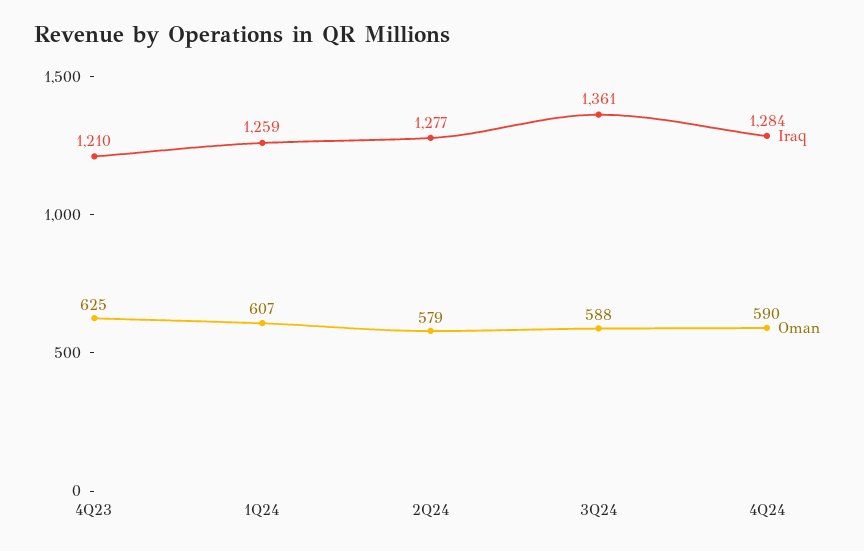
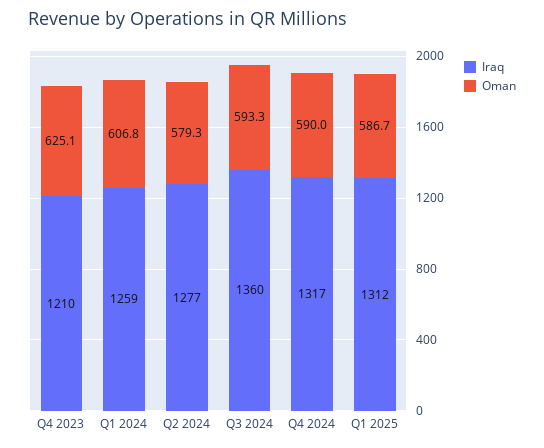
Iraq, 3Q24: 1361 -> 1360
Oman, 3Q24: 588 -> 593.3
Iraq, 4Q24: 1284 -> 1317
Iraq, Q1 2025: none -> 1312
Oman, Q1 2025: none -> 586.7

